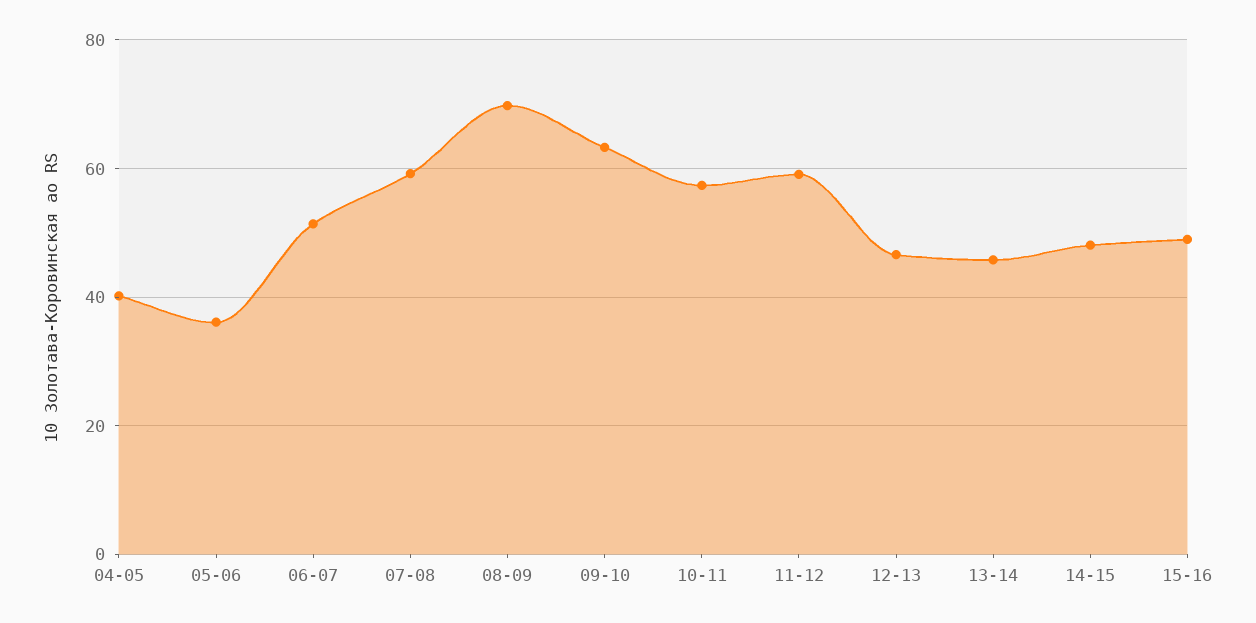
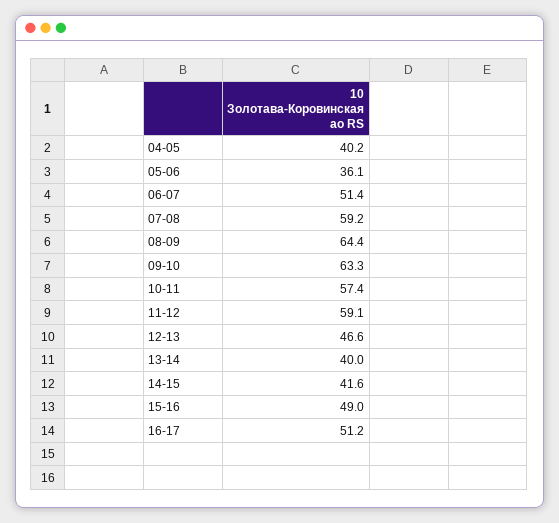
08-09: 70 -> 64.4
13-14: 46 -> 40
14-15: 48 -> 41.6
16-17: none -> 51.2

